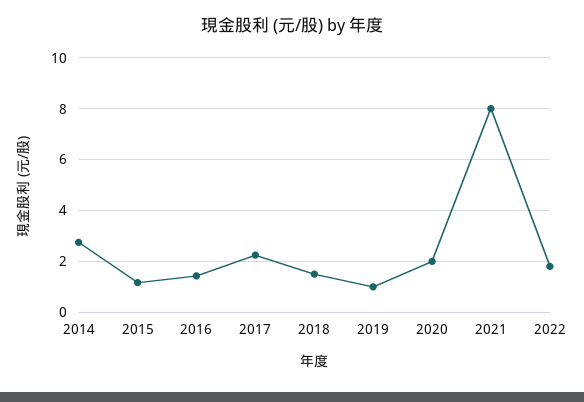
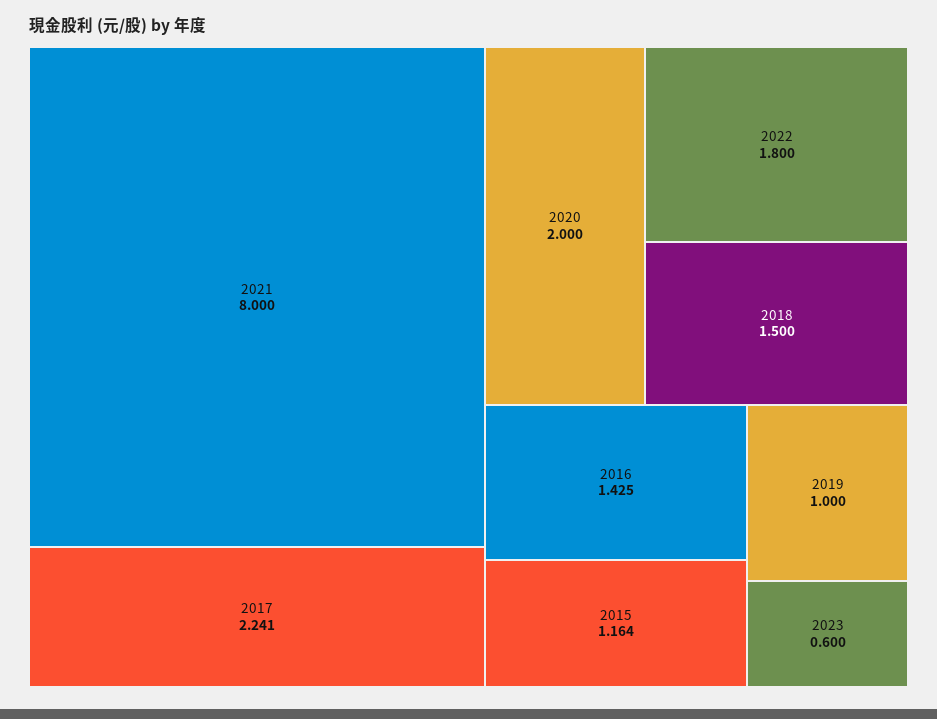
2014: 2.75 -> none
2023: none -> 0.6

